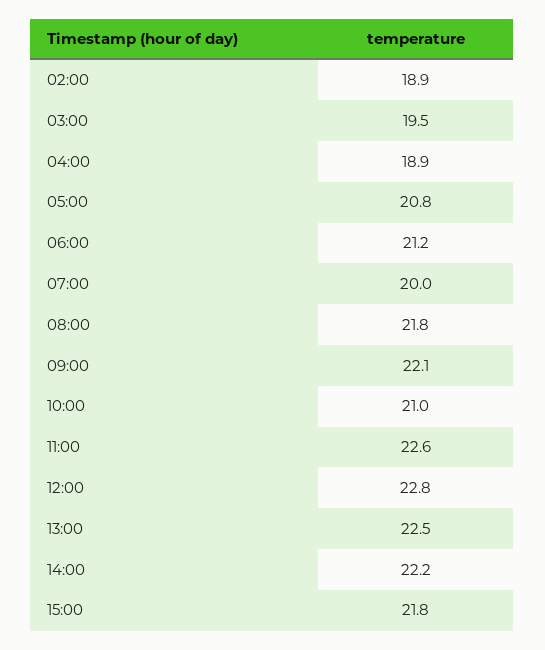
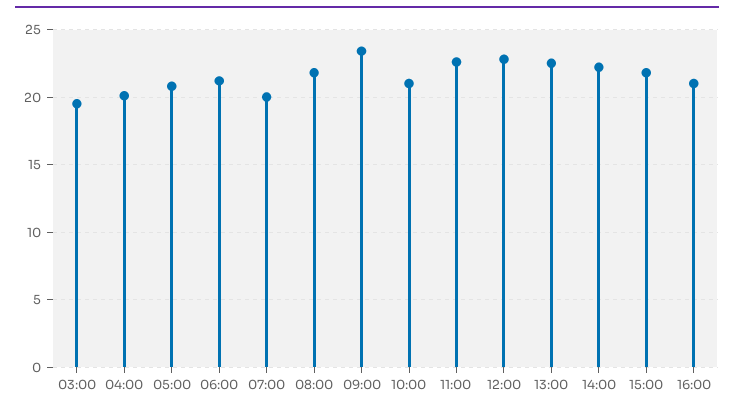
02:00: 18.9 -> none
04:00: 18.9 -> 20
09:00: 22.1 -> 23.5
16:00: none -> 21

